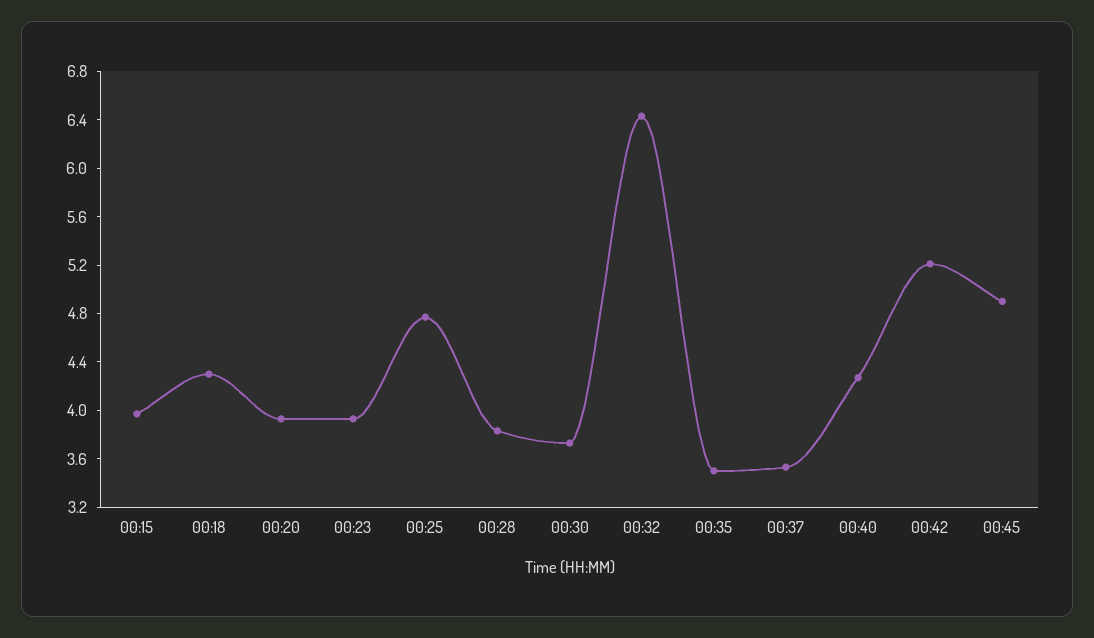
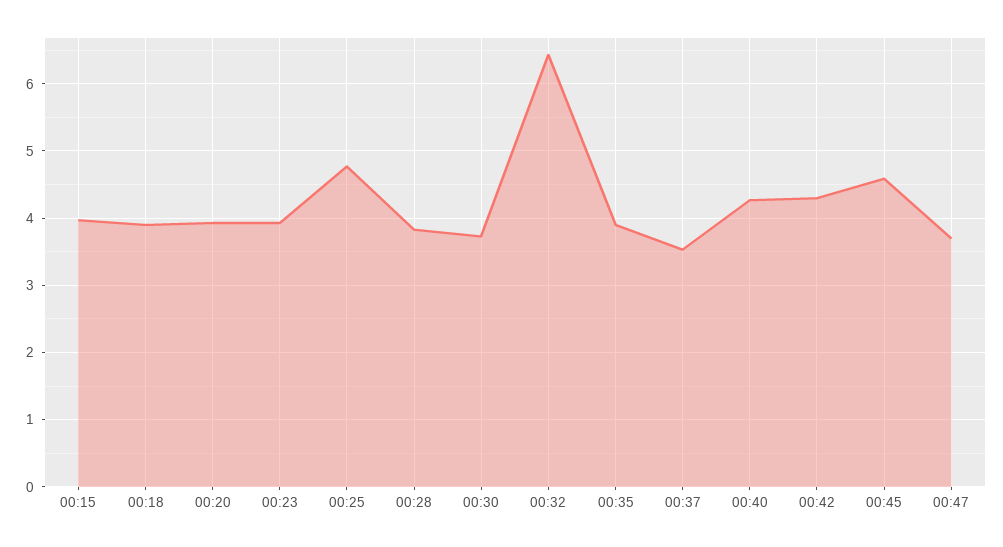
00:18: 4.3 -> 3.9
00:35: 3.5 -> 3.9
00:42: 5.2 -> 4.3
00:45: 4.9 -> 4.6
00:47: none -> 3.7

